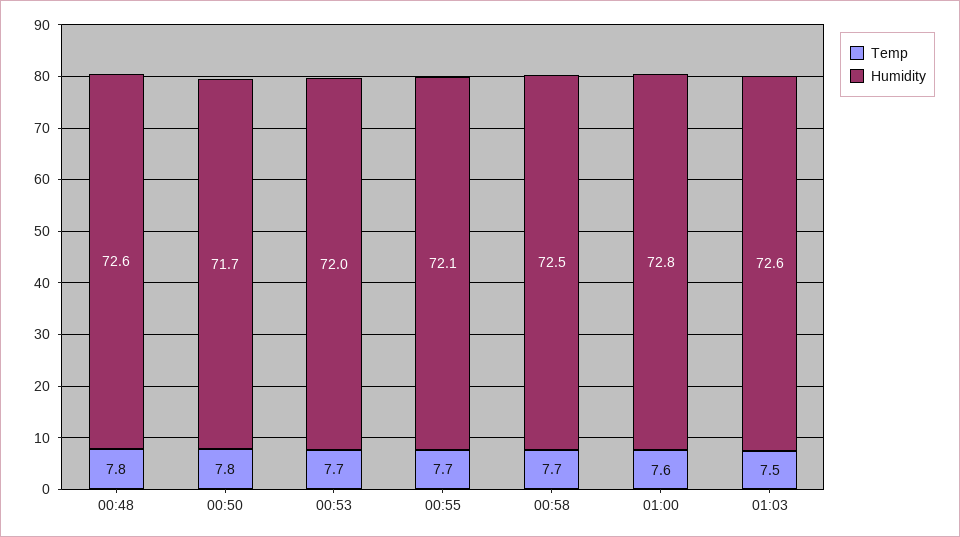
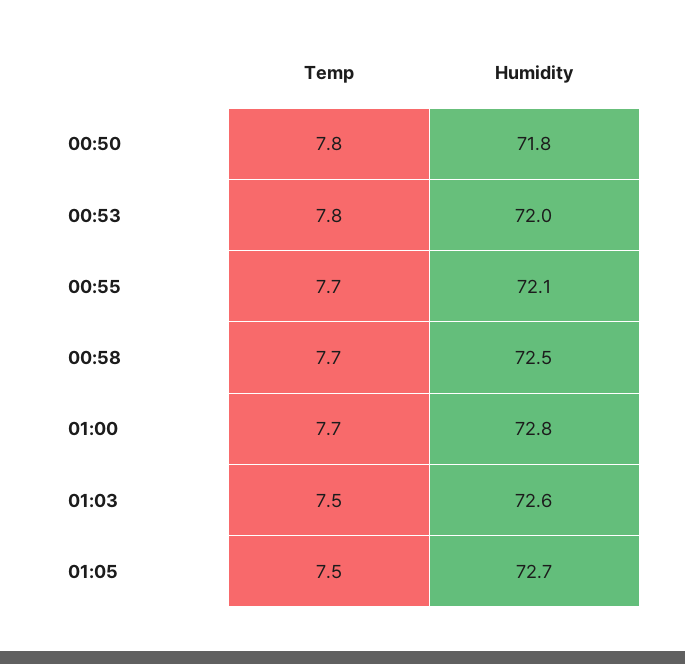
Temp, 00:48: 7.8 -> none
Humidity, 00:48: 72.6 -> none
Humidity, 00:50: 71.7 -> 71.8
Temp, 00:53: 7.7 -> 7.8
Temp, 01:00: 7.6 -> 7.7
Temp, 01:05: none -> 7.5
Humidity, 01:05: none -> 72.7

